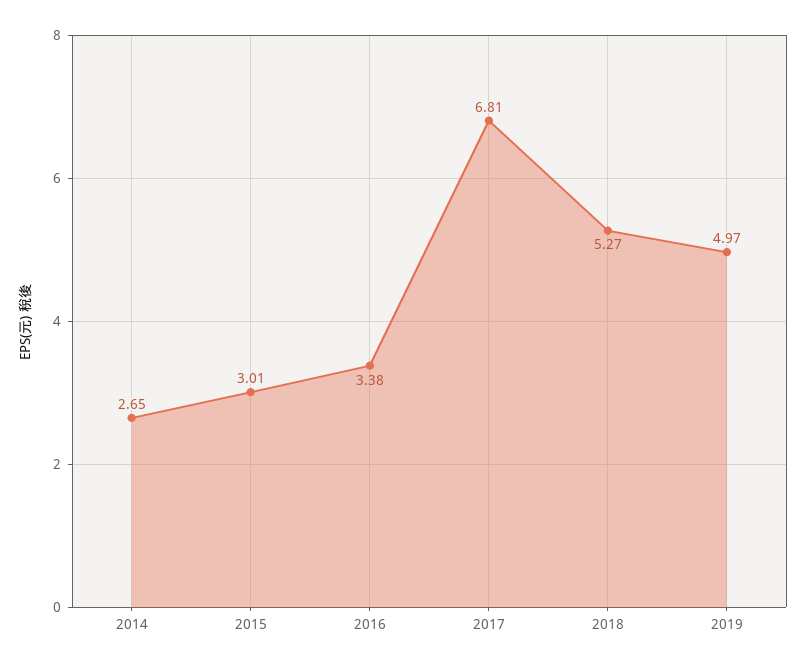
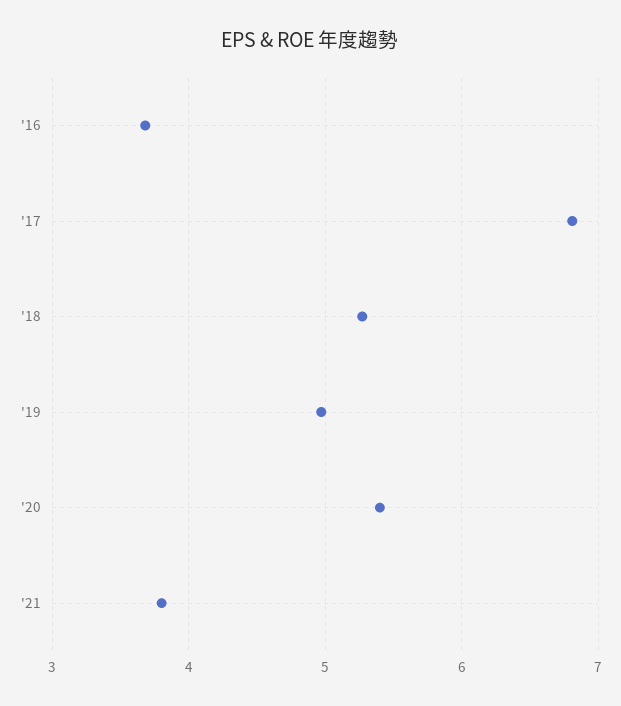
2014: 2.65 -> none
2015: 3.01 -> none
2016: 3.38 -> 3.7
'20: none -> 5.4
'21: none -> 3.8

